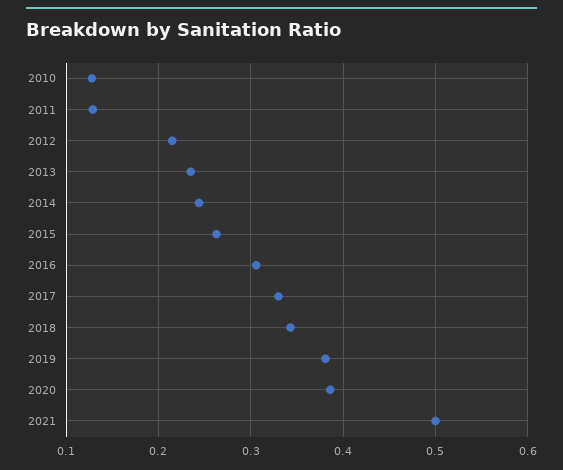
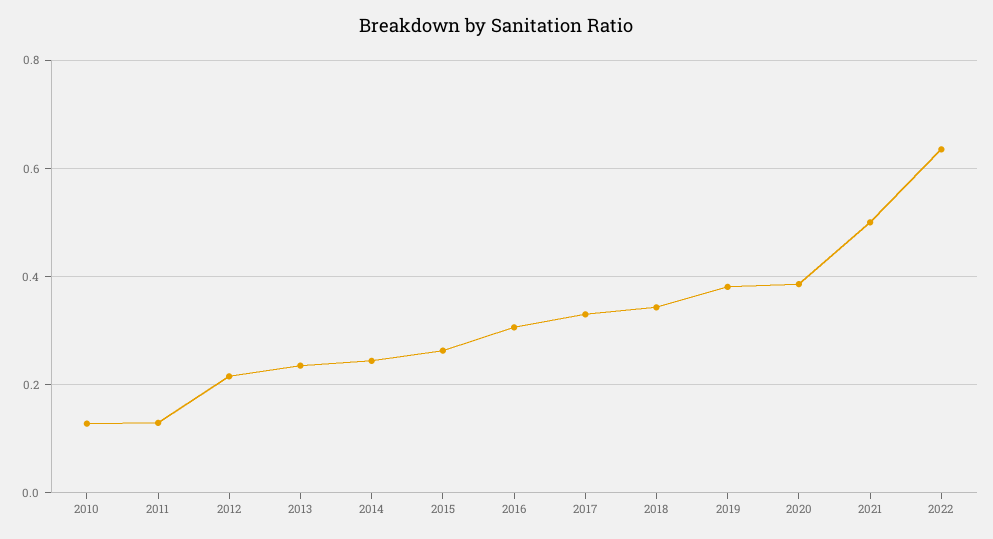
2022: none -> 0.64

